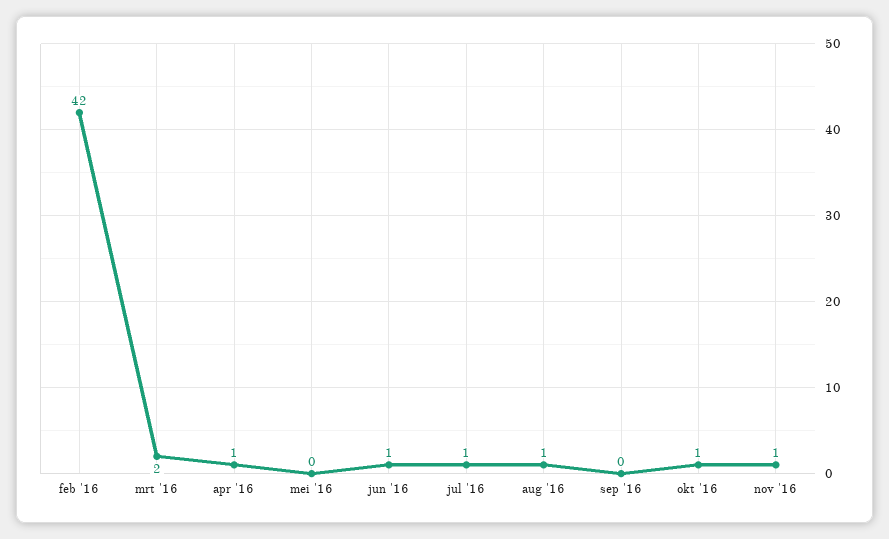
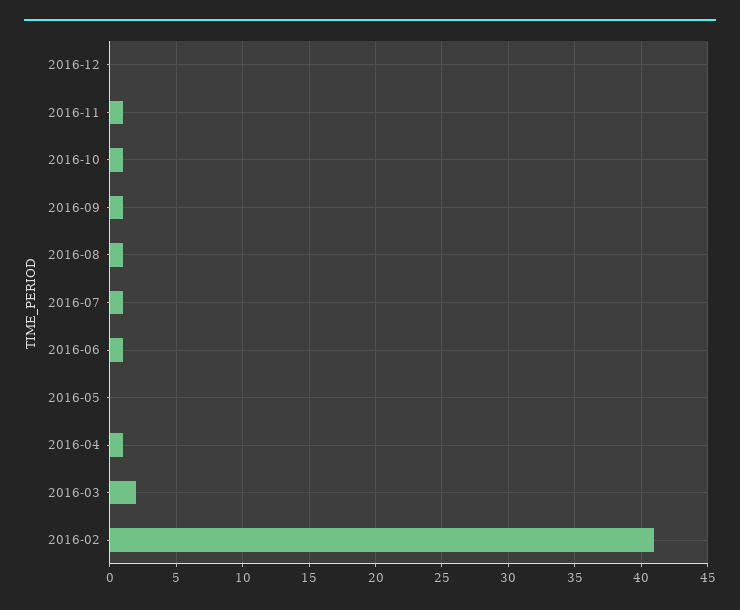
feb '16: 42 -> 41
sep '16: 0 -> 1
2016-12: none -> 0

